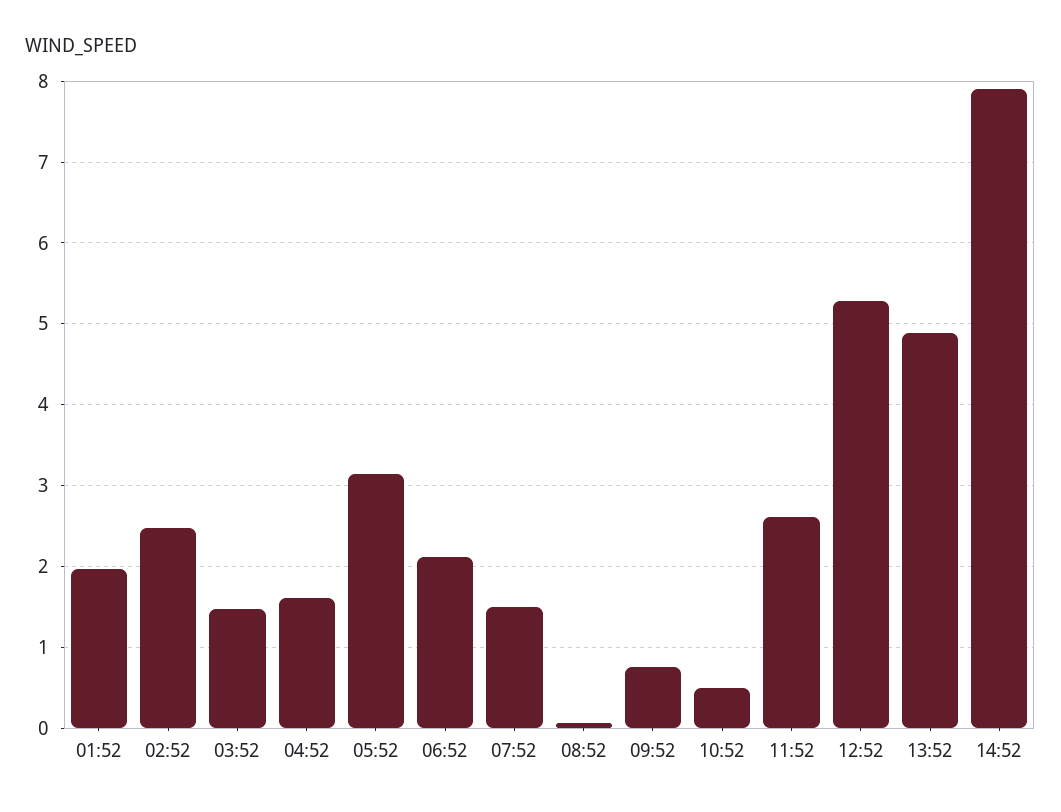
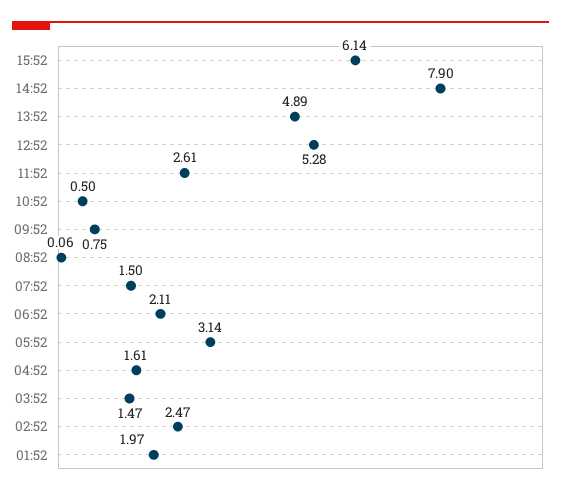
15:52: none -> 6.14

